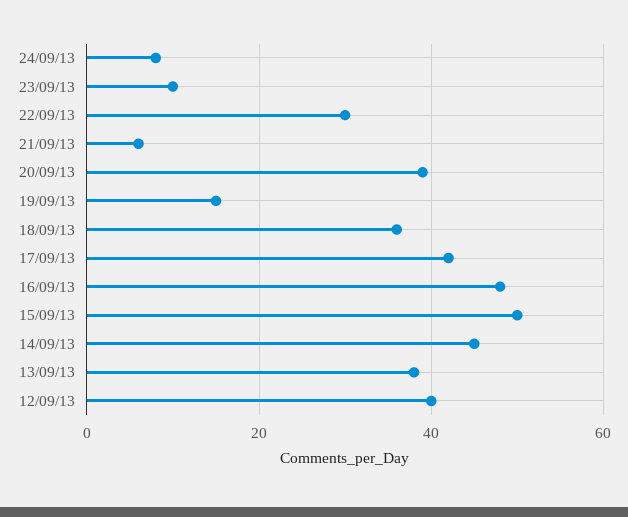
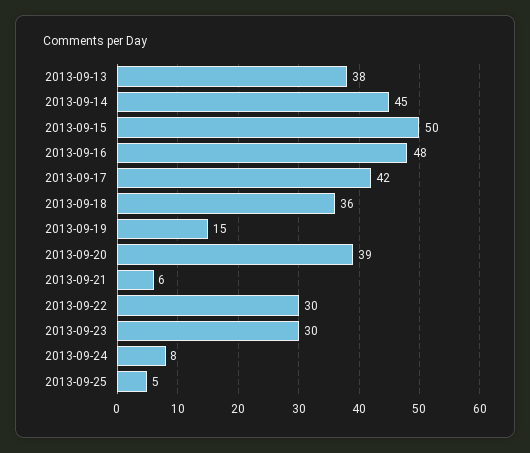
23/09/13: 10 -> 30
12/09/13: 40 -> none
2013-09-25: none -> 5

